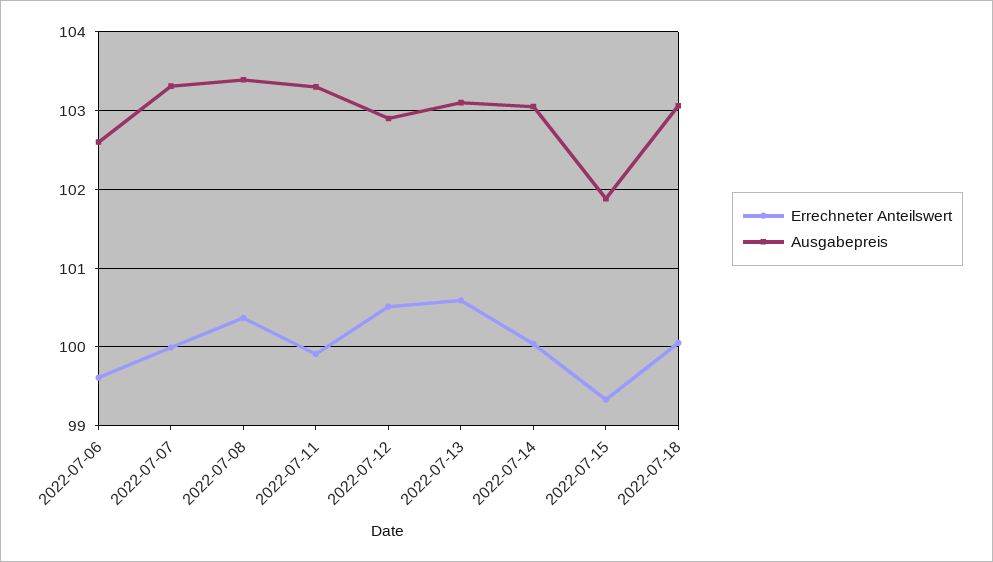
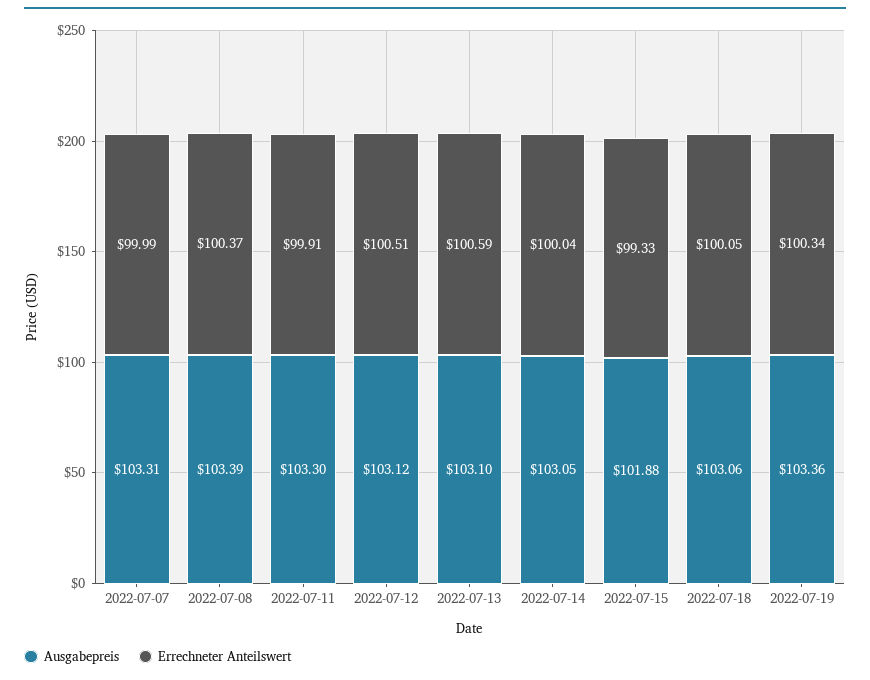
Errechneter Anteilswert, 2022-07-06: 99.6 -> none
Ausgabepreis, 2022-07-06: 102.6 -> none
Ausgabepreis, 2022-07-12: 102.9 -> 103.12
Ausgabepreis, 2022-07-19: none -> 103.36
Errechneter Anteilswert, 2022-07-19: none -> 100.34

